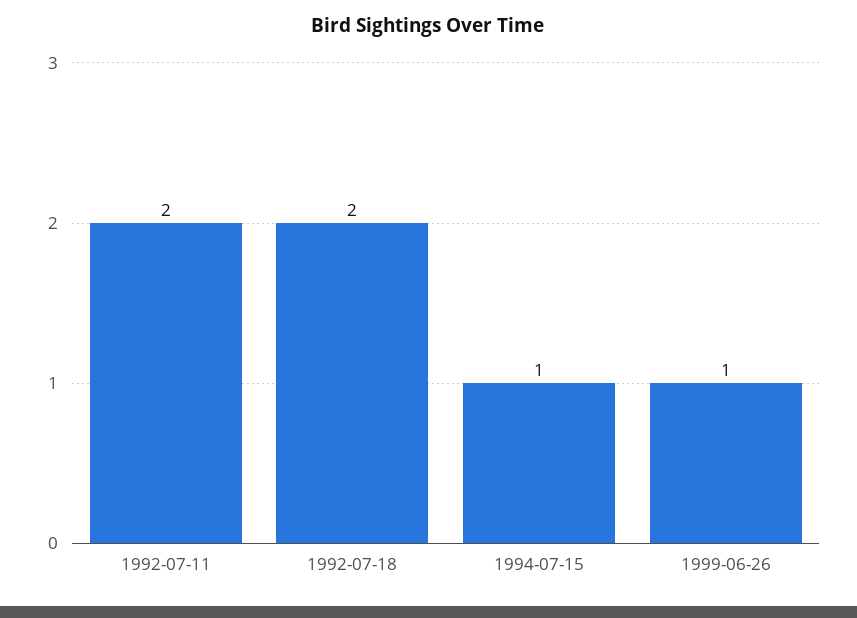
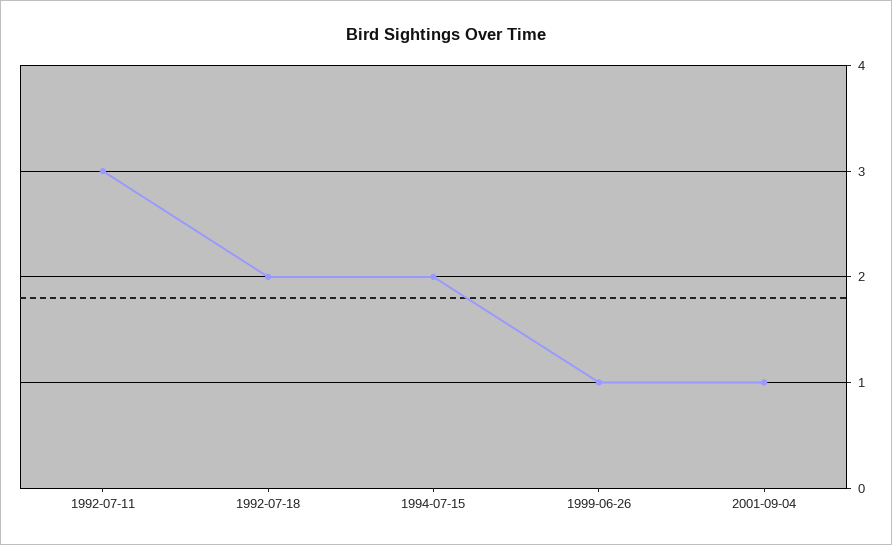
1992-07-11: 2 -> 3
1994-07-15: 1 -> 2
2001-09-04: none -> 1

